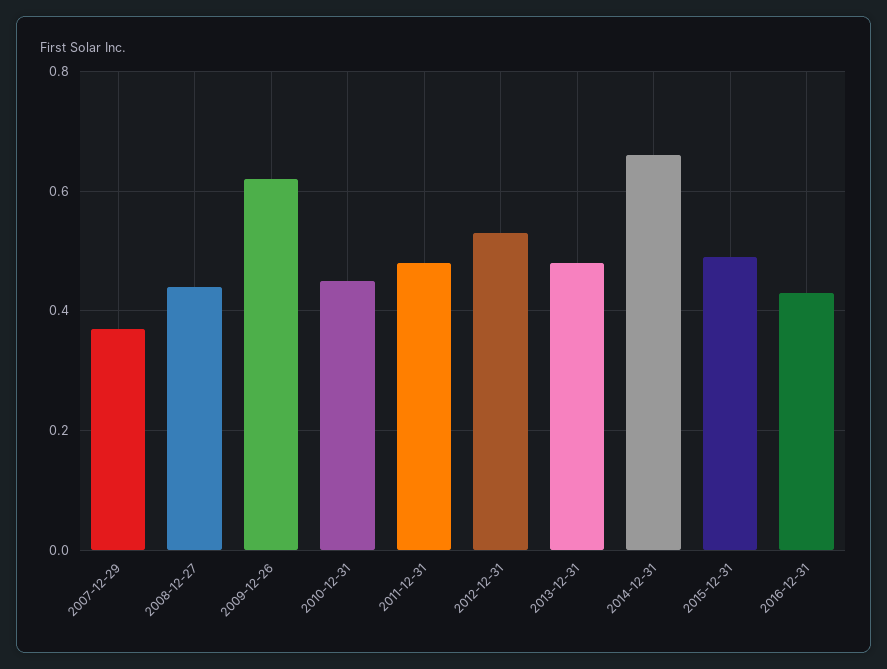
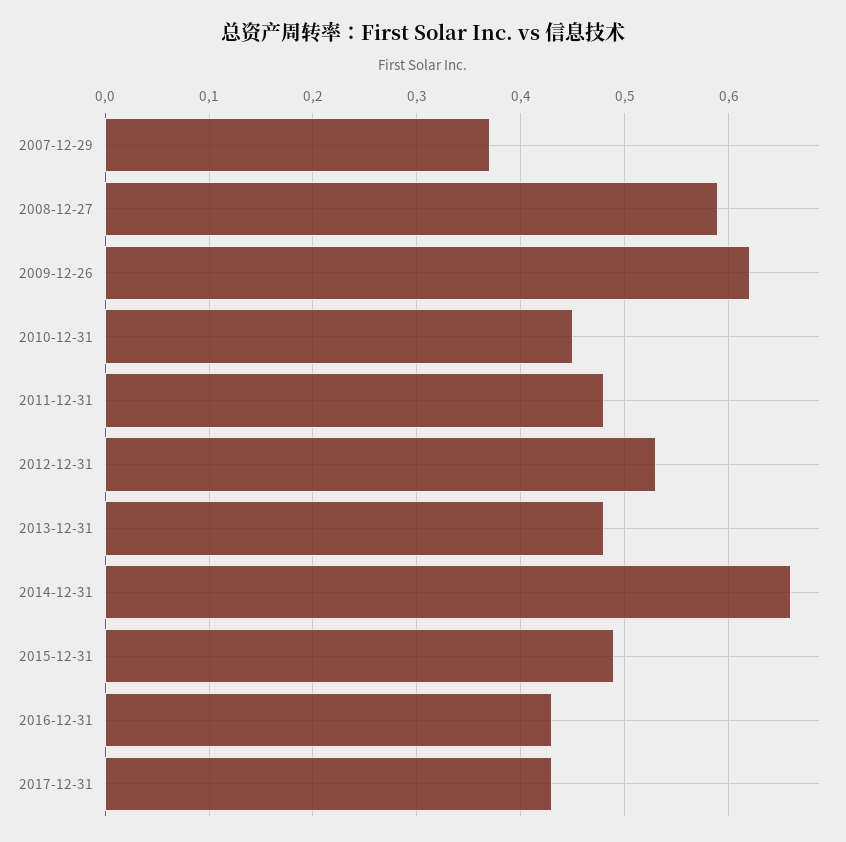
2008-12-27: 0.45 -> 0.59
2017-12-31: none -> 0.43

